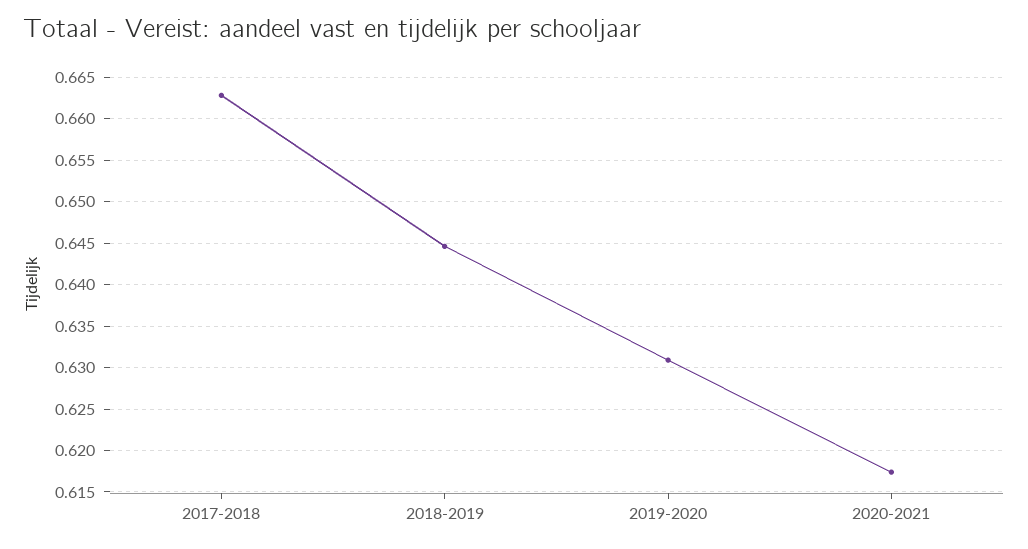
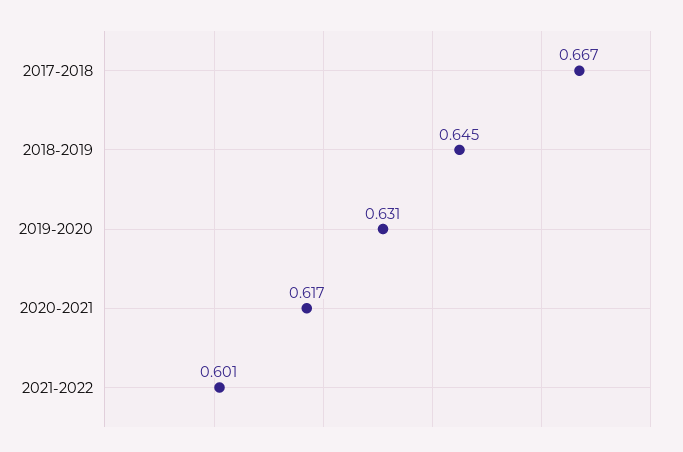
2017-2018: 0.663 -> 0.667
2021-2022: none -> 0.601

